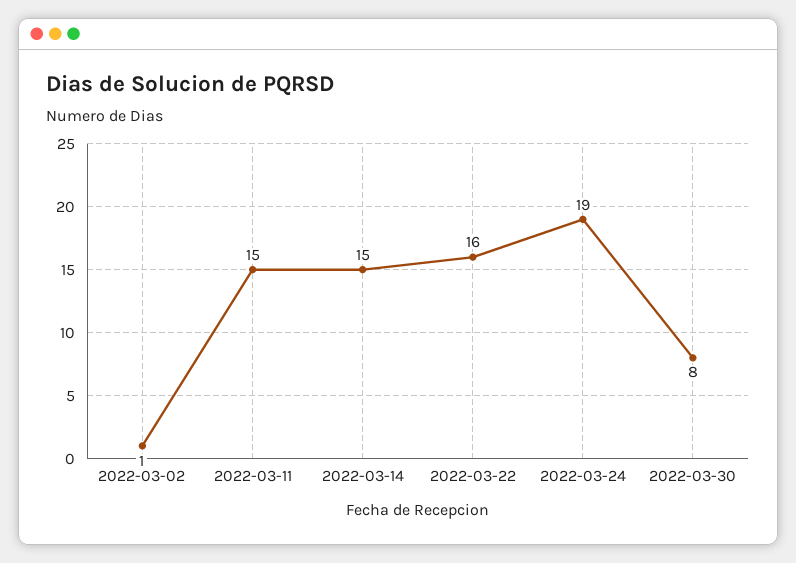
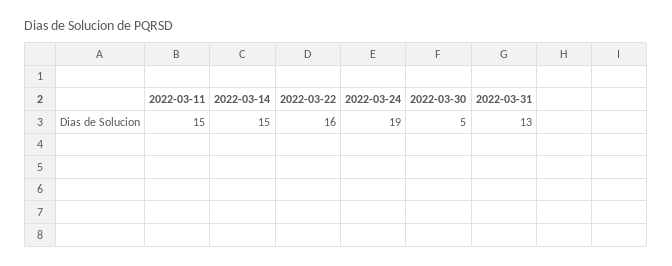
2022-03-02: 1 -> none
2022-03-30: 8 -> 5
2022-03-31: none -> 13

